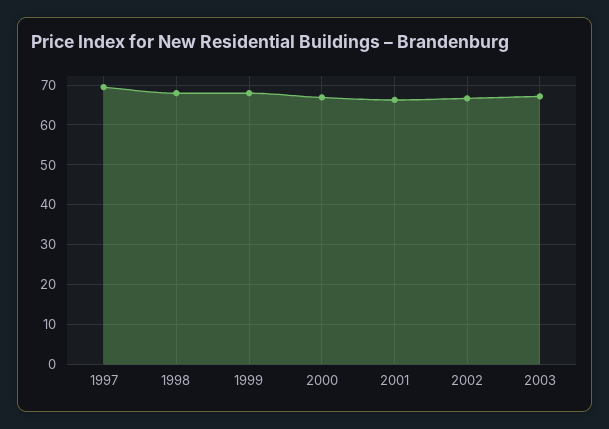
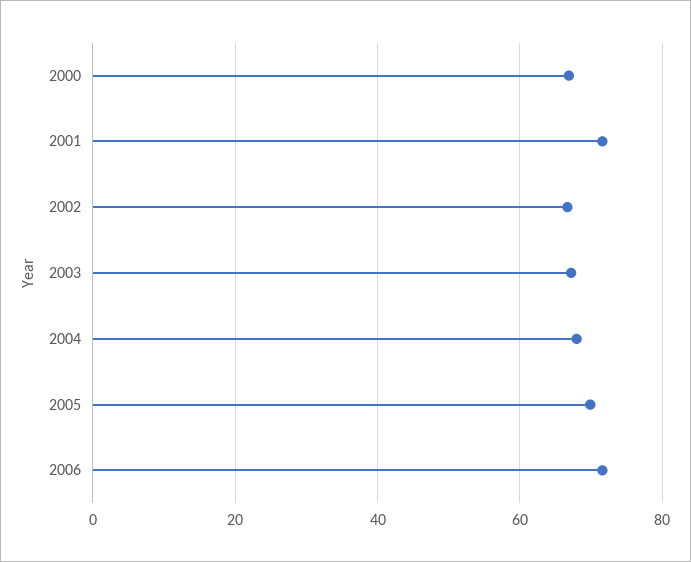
1997: 70 -> none
1998: 68 -> none
1999: 68 -> none
2001: 66 -> 72
2004: none -> 68
2005: none -> 70
2006: none -> 72

